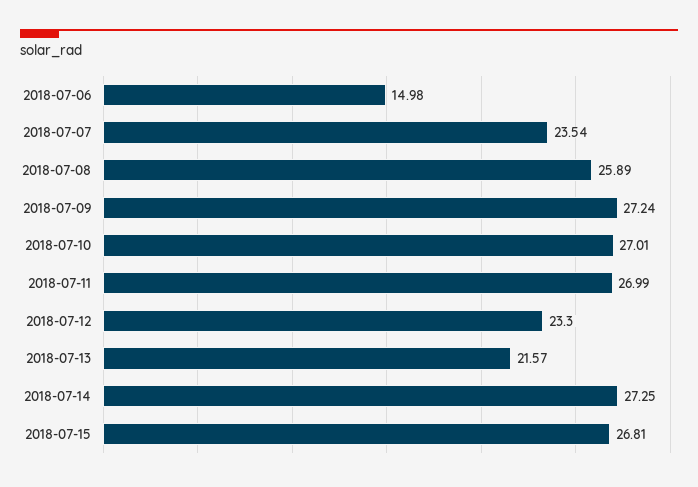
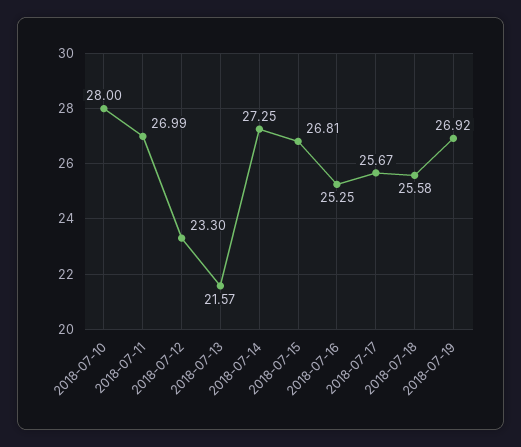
2018-07-06: 14.98 -> none
2018-07-07: 23.54 -> none
2018-07-08: 25.89 -> none
2018-07-09: 27.24 -> none
2018-07-10: 27.01 -> 28
2018-07-16: none -> 25.25
2018-07-17: none -> 25.67
2018-07-18: none -> 25.58
2018-07-19: none -> 26.92

